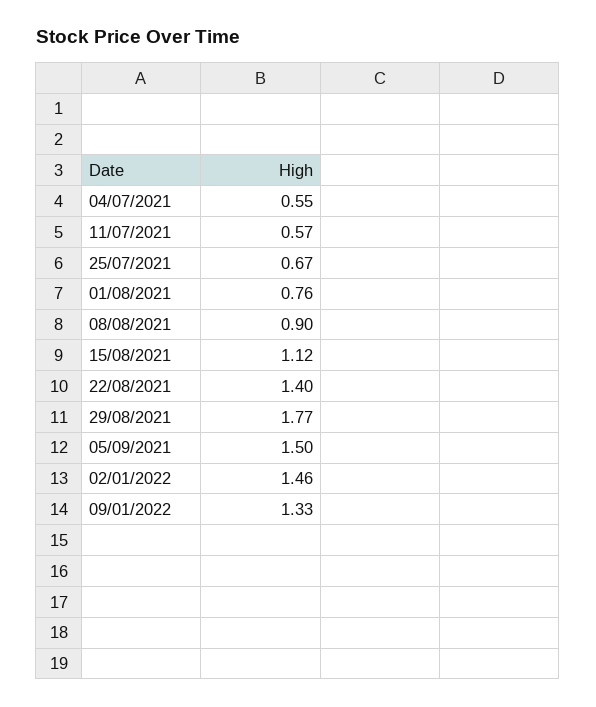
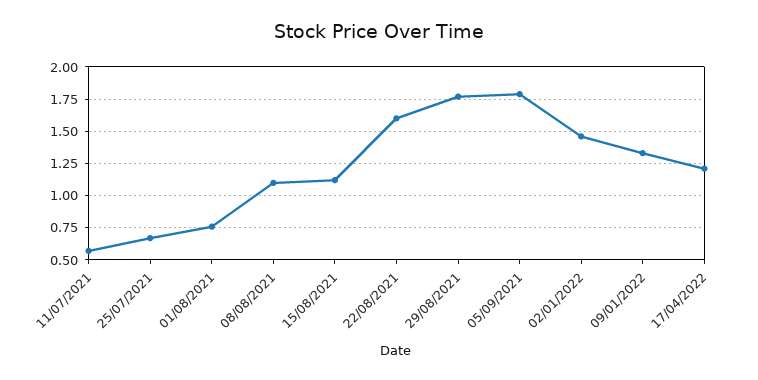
04/07/2021: 0.55 -> none
08/08/2021: 0.9 -> 1.1
22/08/2021: 1.4 -> 1.6
05/09/2021: 1.5 -> 1.8
17/04/2022: none -> 1.2

